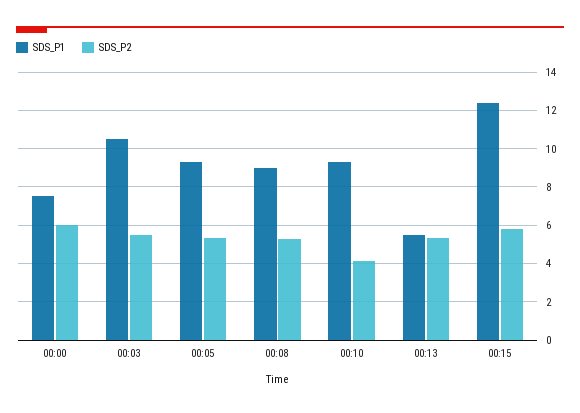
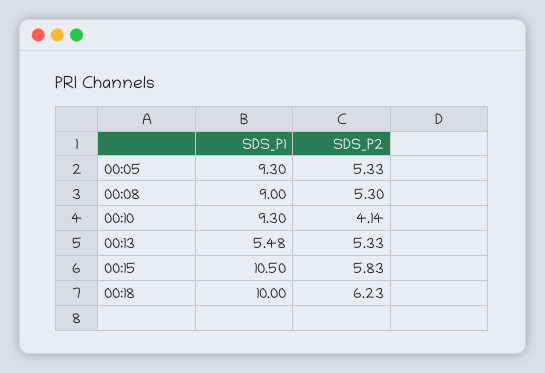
SDS_P1, 00:00: 7.5 -> none
SDS_P2, 00:00: 6 -> none
SDS_P1, 00:03: 10.5 -> none
SDS_P2, 00:03: 5.5 -> none
SDS_P1, 00:15: 12.5 -> 10.5
SDS_P1, 00:18: none -> 10
SDS_P2, 00:18: none -> 6.23

